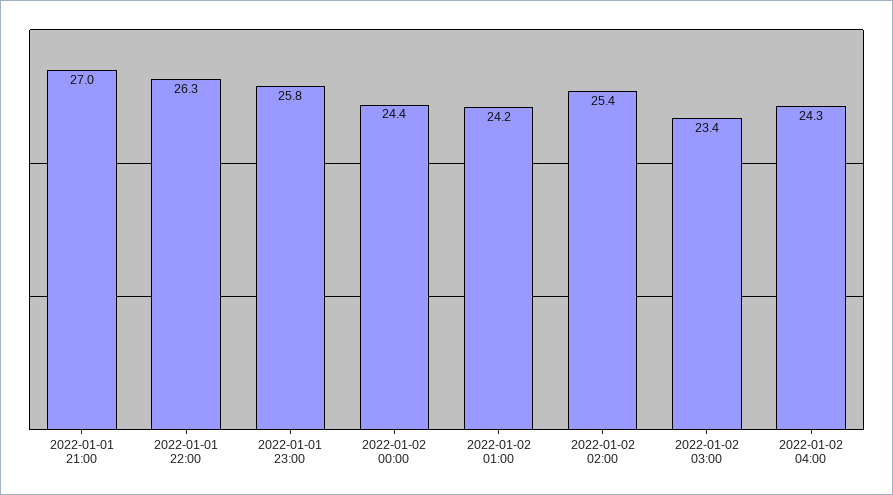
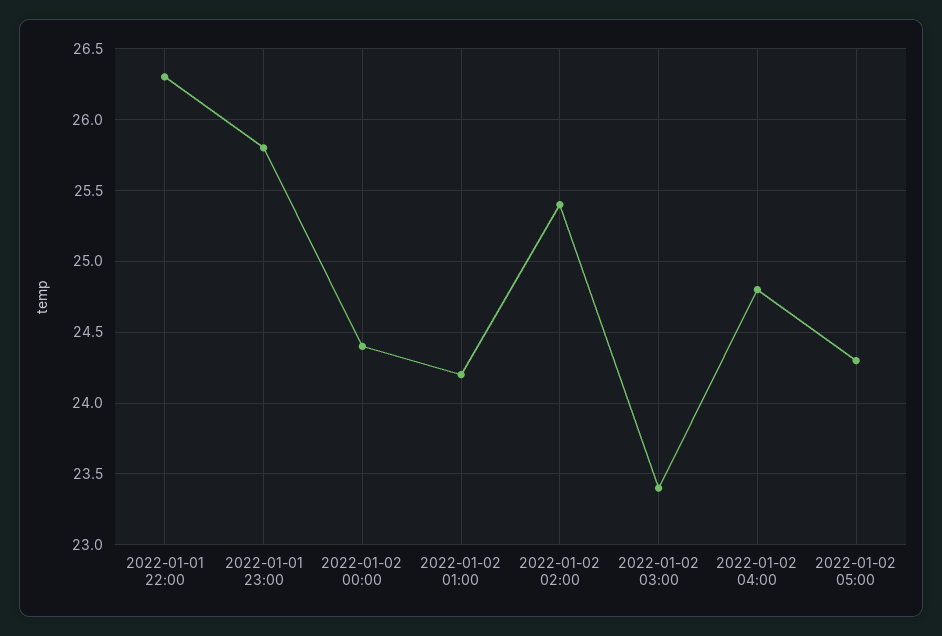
2022-01-01 21:00: 27 -> none
2022-01-02 04:00: 24.3 -> 24.8
2022-01-02 05:00: none -> 24.3

